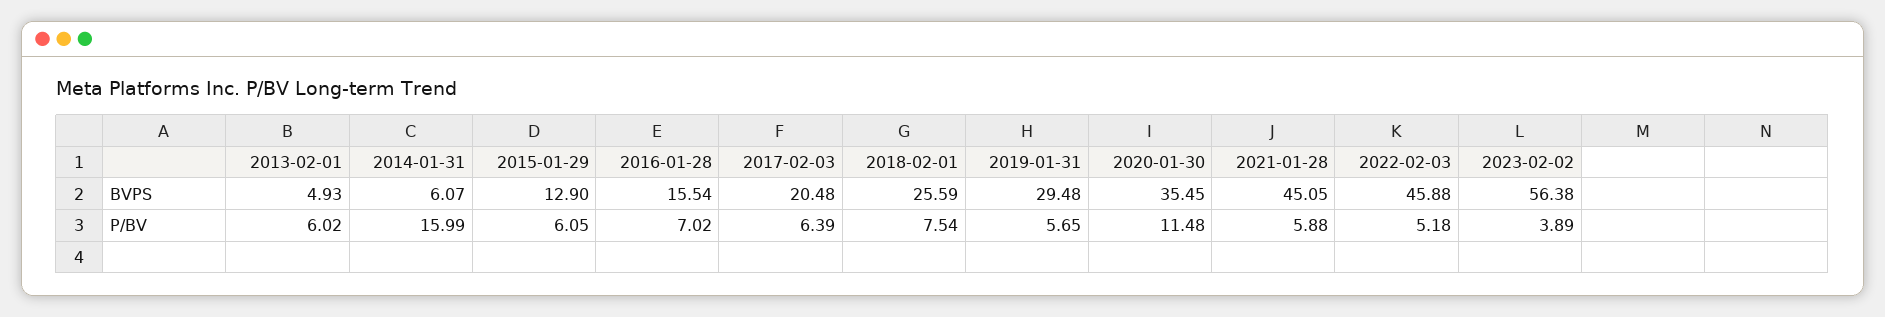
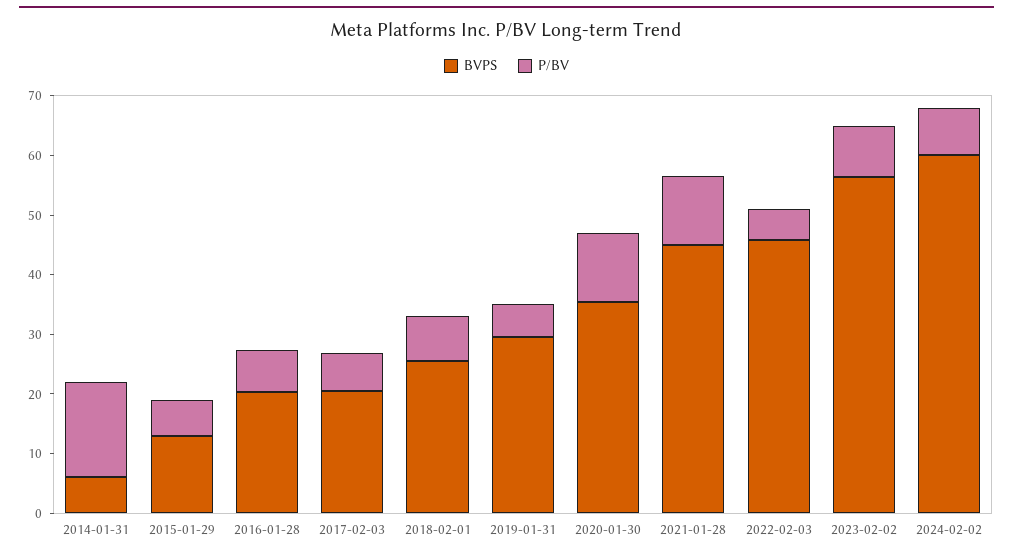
BVPS, 2013-02-01: 4.93 -> none
BVPS, 2016-01-28: 15.54 -> 20
P/BV, 2013-02-01: 6.02 -> none
P/BV, 2021-01-28: 5.88 -> 12
P/BV, 2023-02-02: 3.89 -> 8
BVPS, 2024-02-02: none -> 60
P/BV, 2024-02-02: none -> 8

